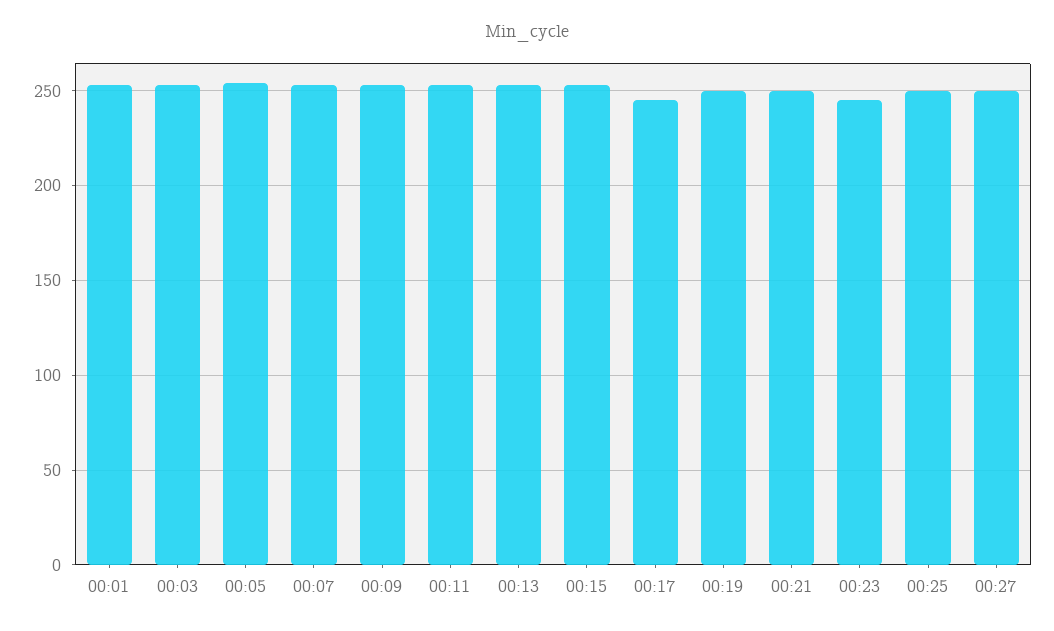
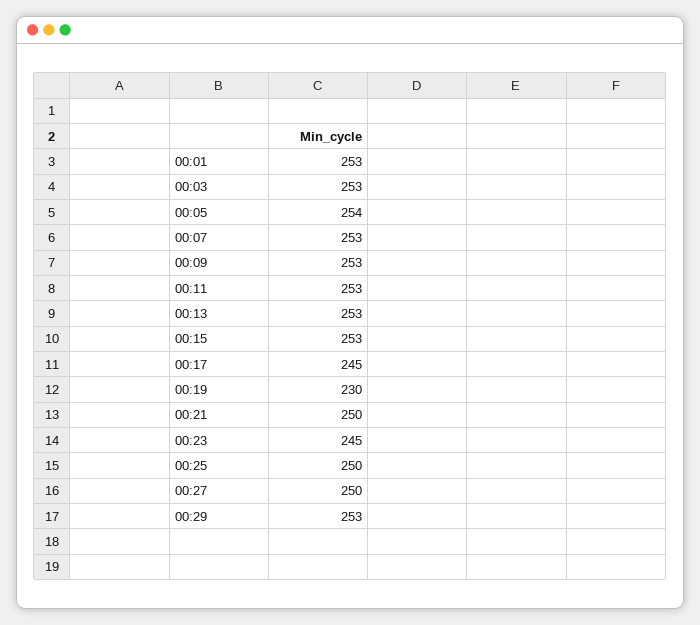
00:19: 250 -> 230
00:29: none -> 253

